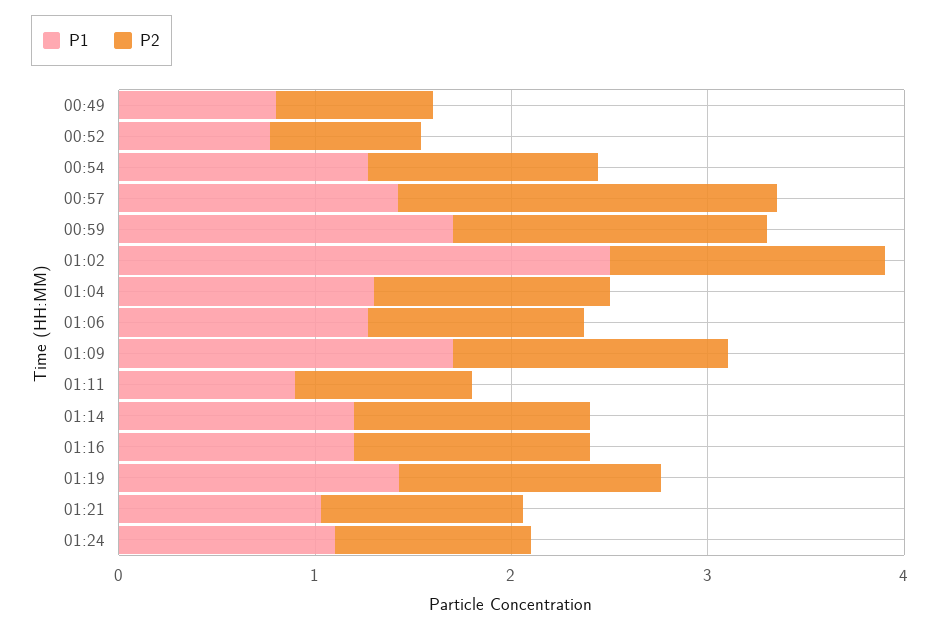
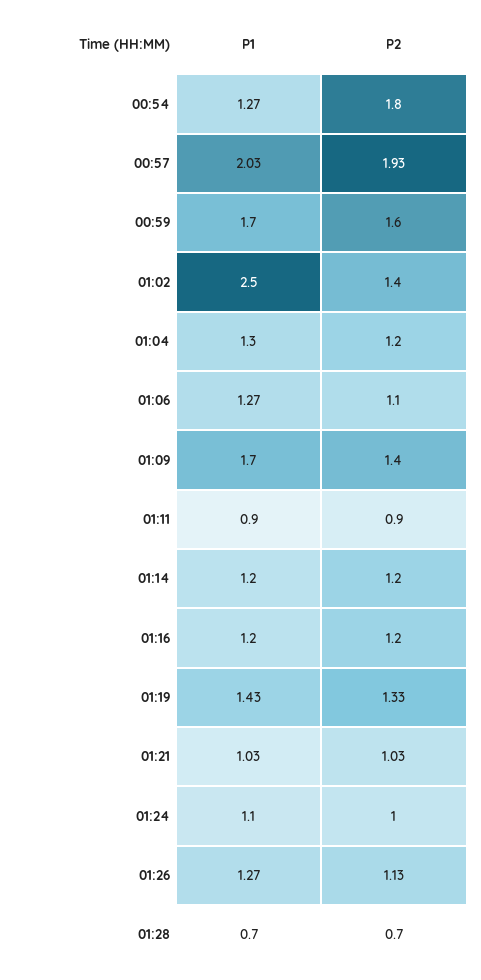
P1, 00:49: 0.8 -> none
P2, 00:49: 0.8 -> none
P1, 00:52: 0.8 -> none
P2, 00:52: 0.8 -> none
P2, 00:54: 1.2 -> 1.8
P1, 00:57: 1.4 -> 2.03
P1, 01:26: none -> 1.27
P2, 01:26: none -> 1.13
P1, 01:28: none -> 0.7
P2, 01:28: none -> 0.7

